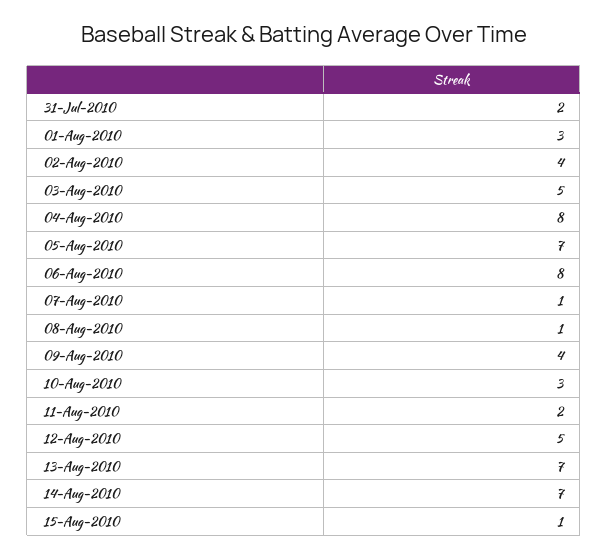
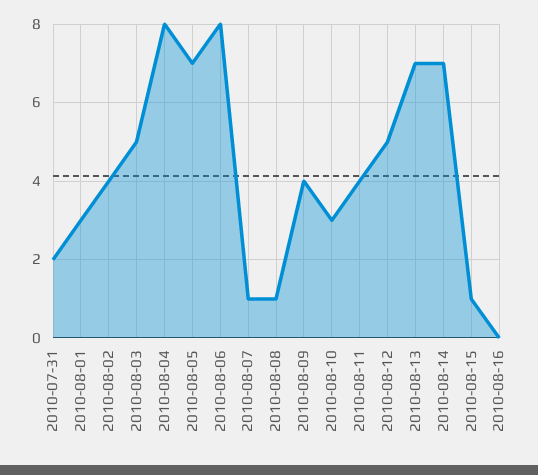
11-Aug-2010: 2 -> 4
2010-08-16: none -> 0

